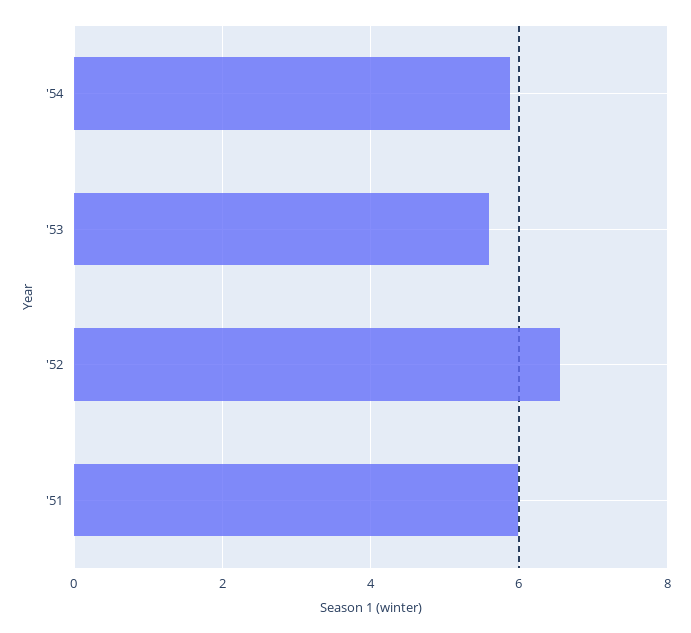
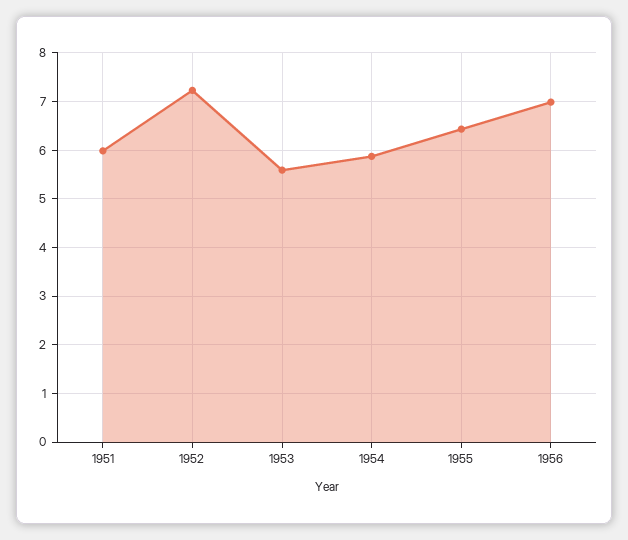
'52: 6.6 -> 7.2
1955: none -> 6.4
1956: none -> 7

